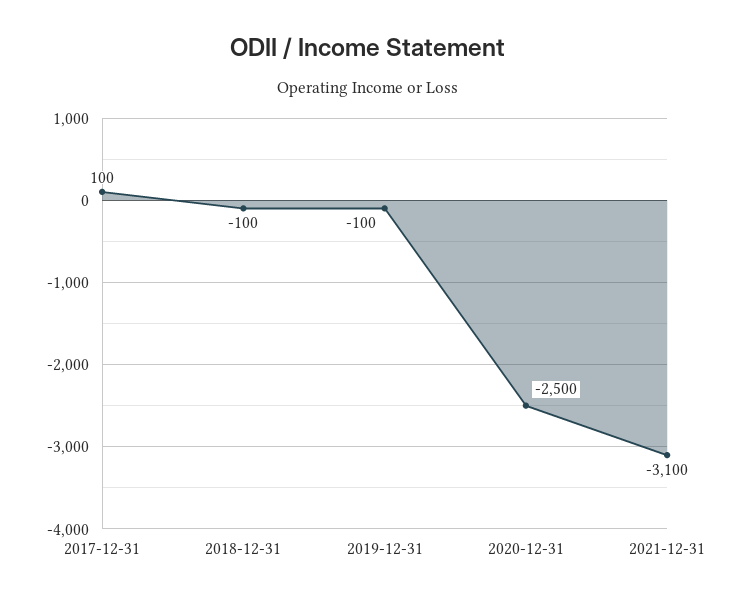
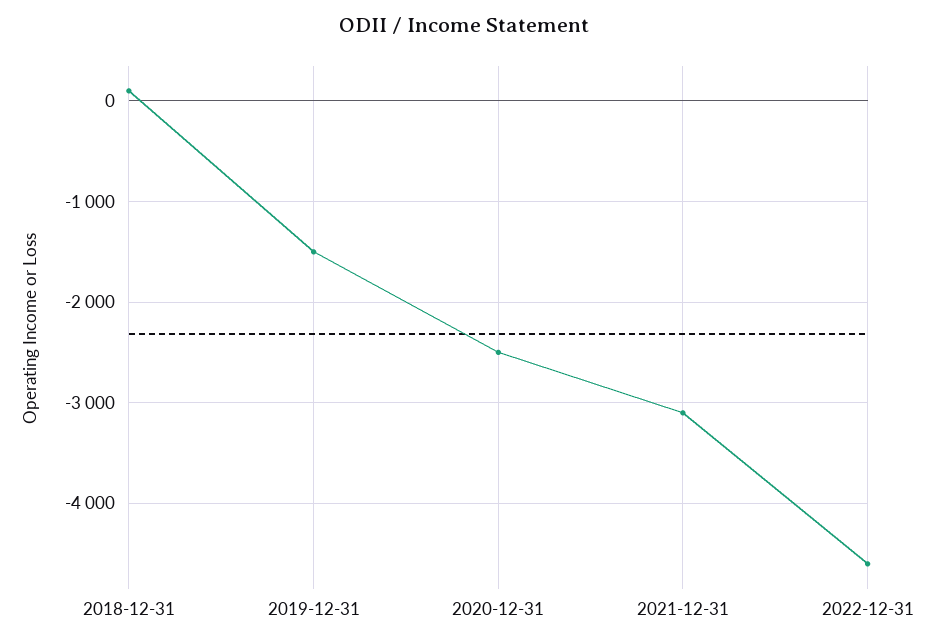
2017-12-31: 100 -> none
2018-12-31: -100 -> 100
2019-12-31: -100 -> -1500
2022-12-31: none -> -4600

